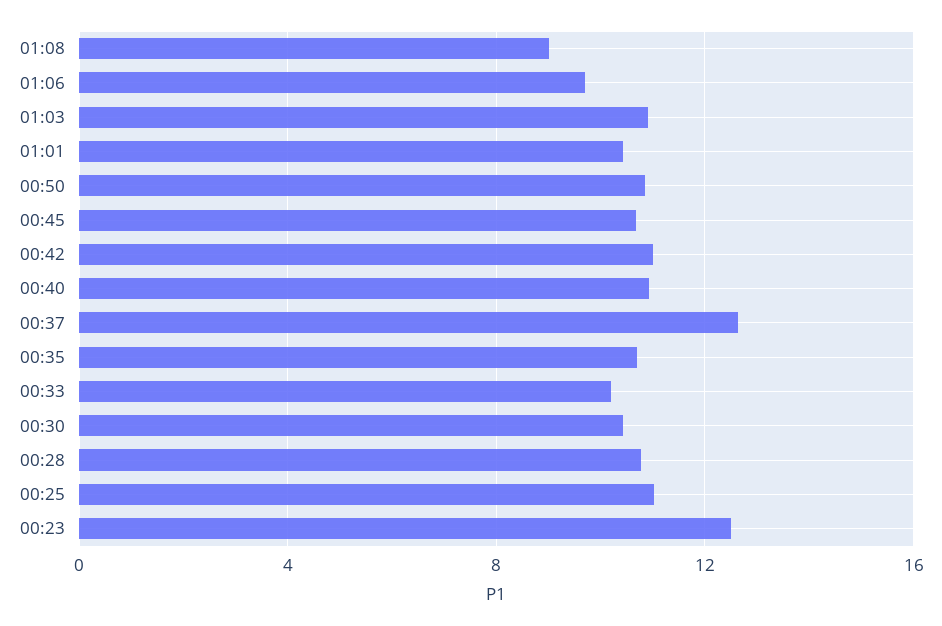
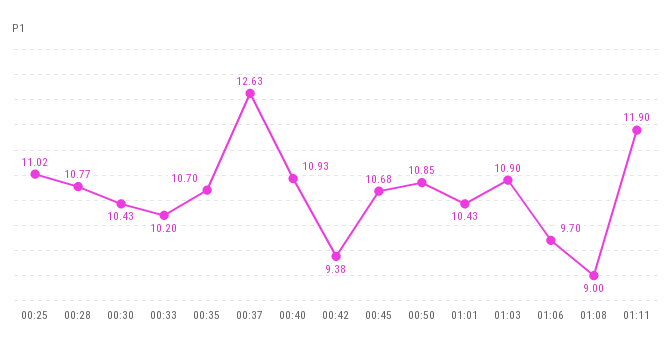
00:42: 11 -> 9.38
00:23: 12.5 -> none
01:11: none -> 11.9

